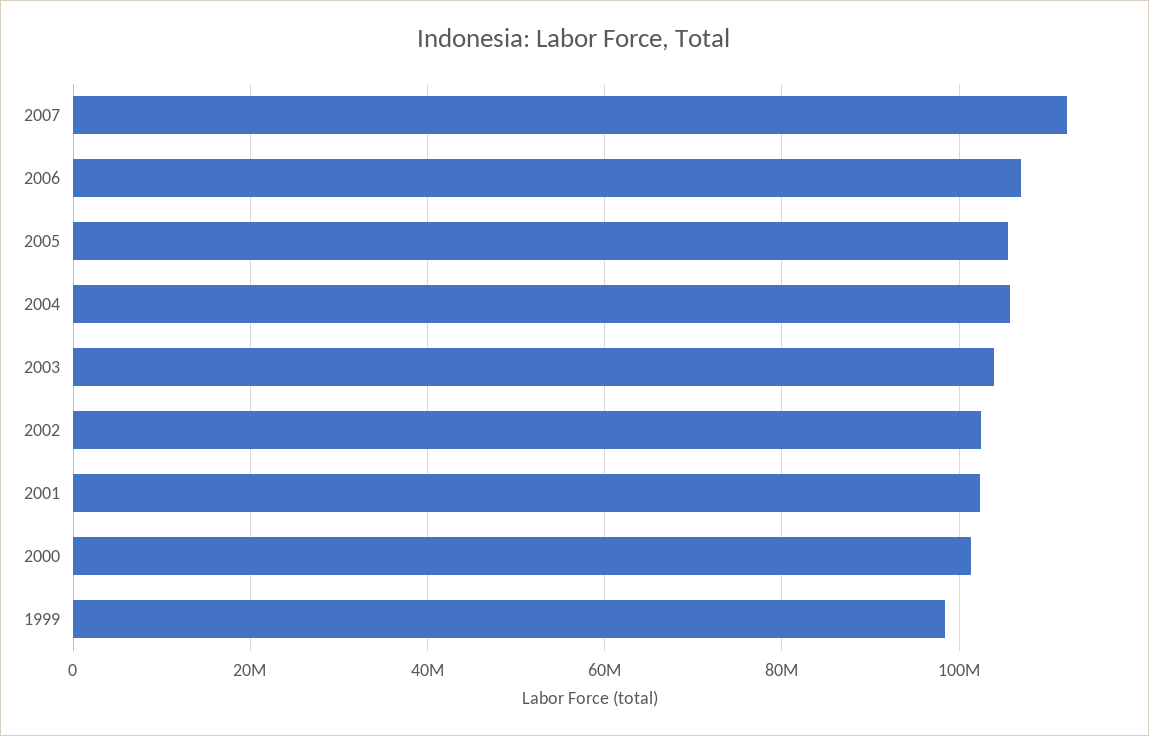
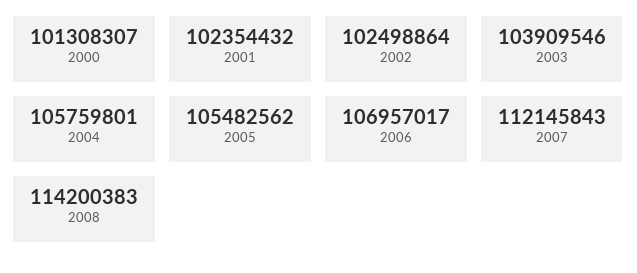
1999: 98000000 -> none
2008: none -> 114200383

